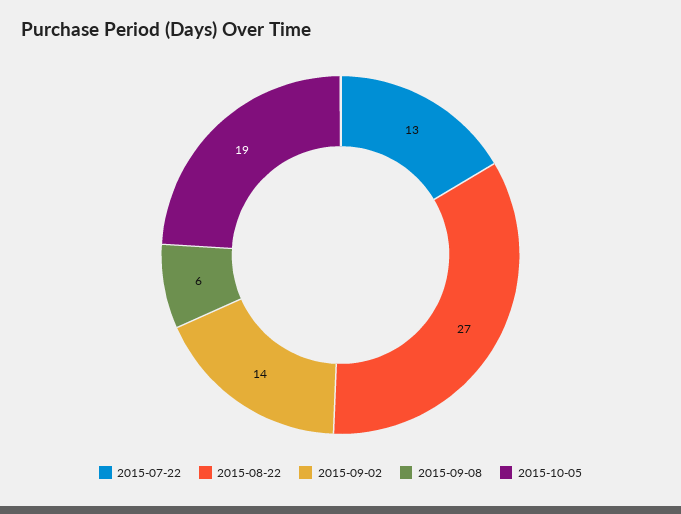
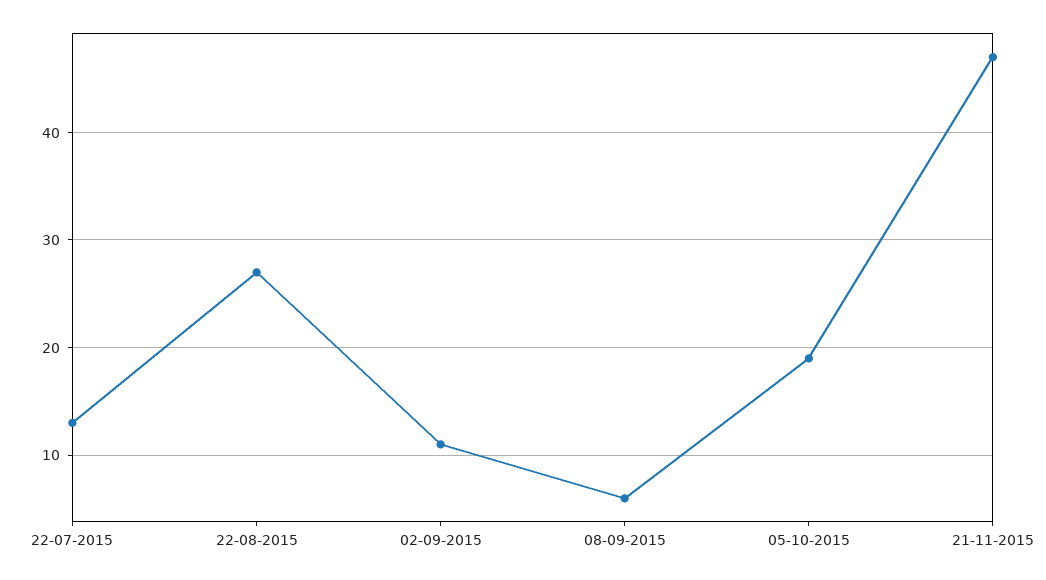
2015-09-02: 14 -> 11
21-11-2015: none -> 47

